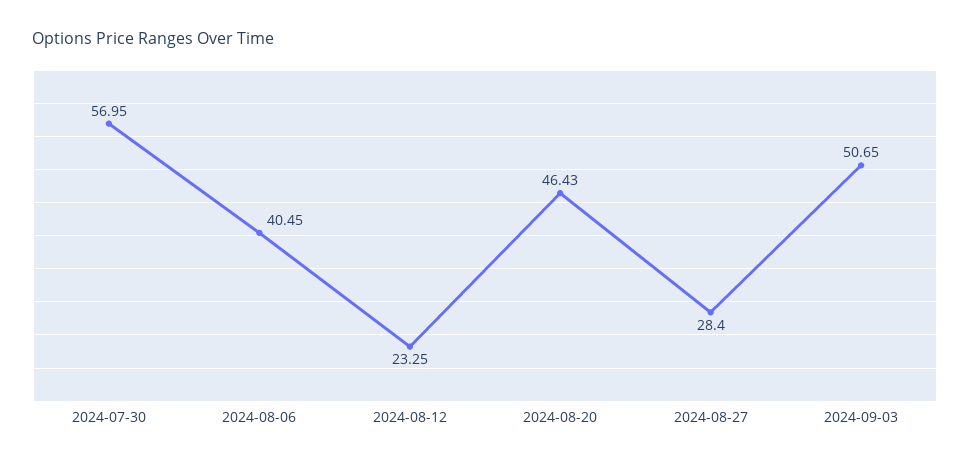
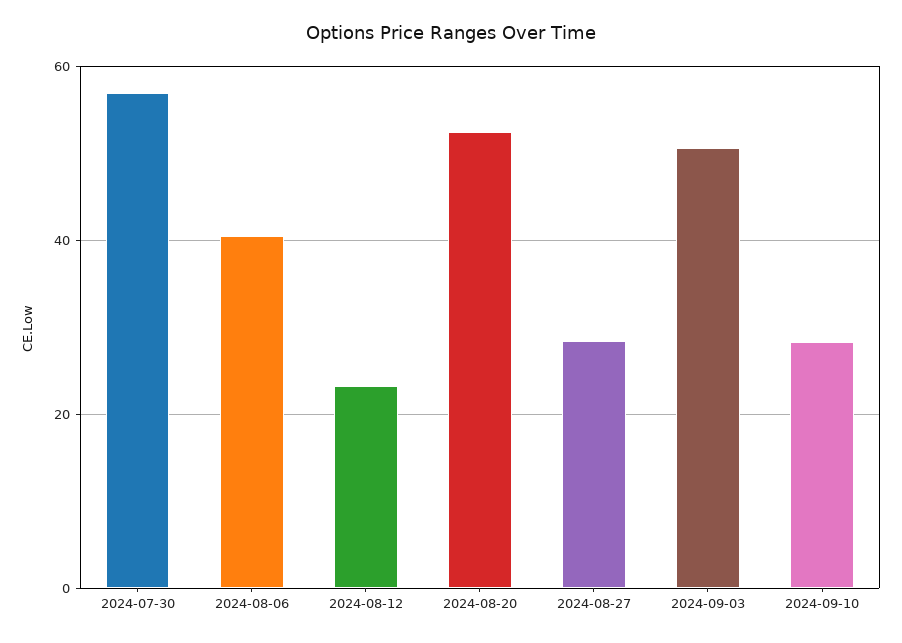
2024-08-20: 46.43 -> 52
2024-09-10: none -> 28

